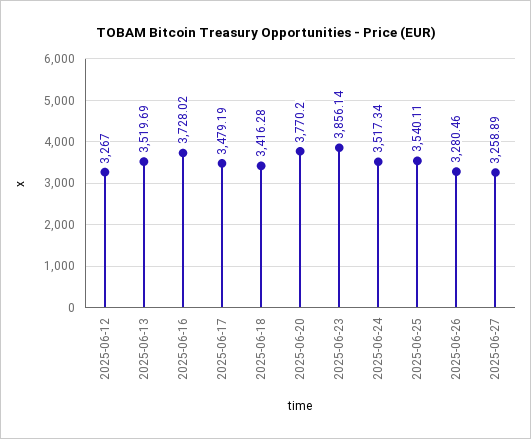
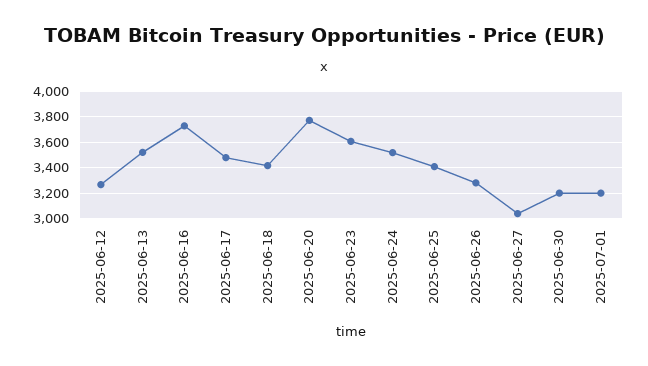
2025-06-23: 3856.14 -> 3600
2025-06-25: 3540.11 -> 3400
2025-06-27: 3258.89 -> 3050
2025-06-30: none -> 3200
2025-07-01: none -> 3200

